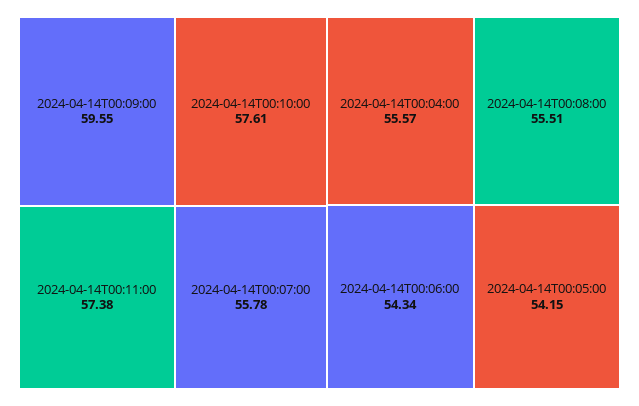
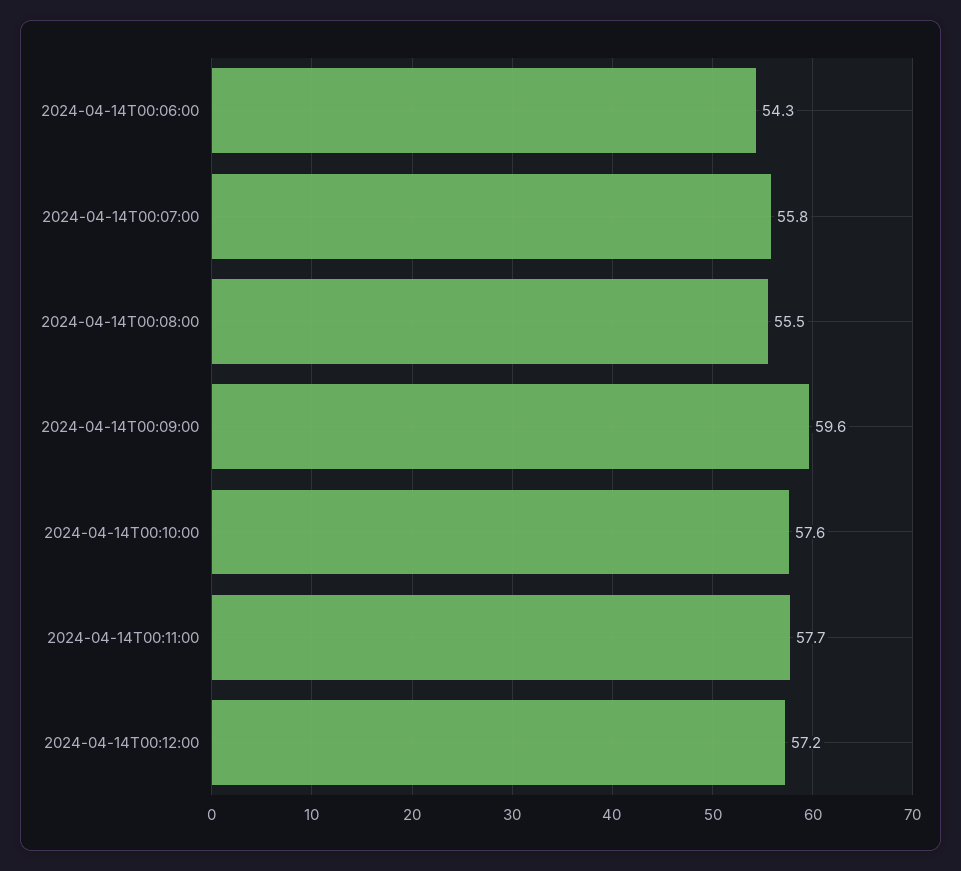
2024-04-14T00:11:00: 57.38 -> 57.7
2024-04-14T00:04:00: 55.57 -> none
2024-04-14T00:05:00: 54.15 -> none
2024-04-14T00:12:00: none -> 57.2

